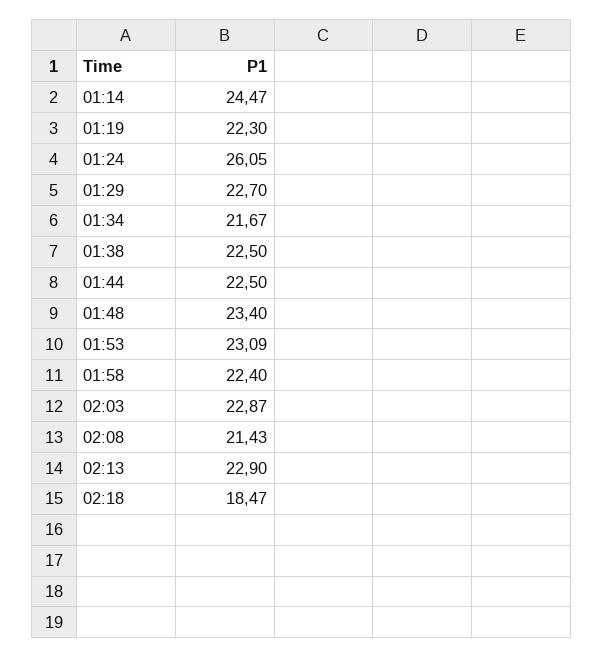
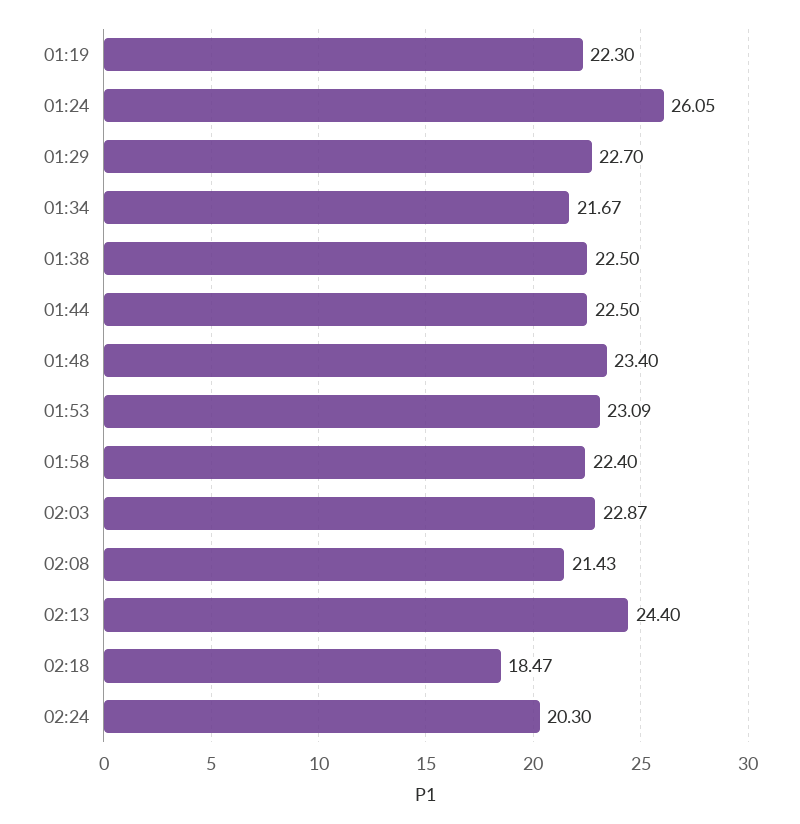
01:14: 24.47 -> none
02:13: 22.9 -> 24.4
02:24: none -> 20.3

